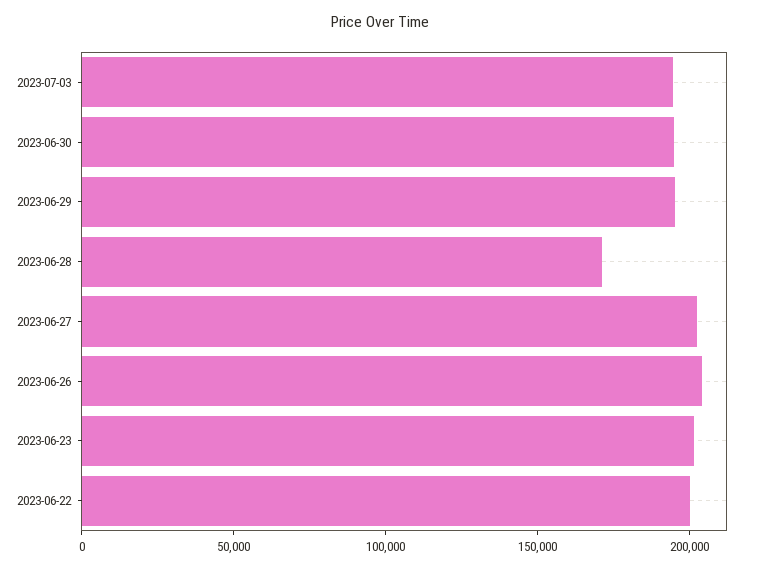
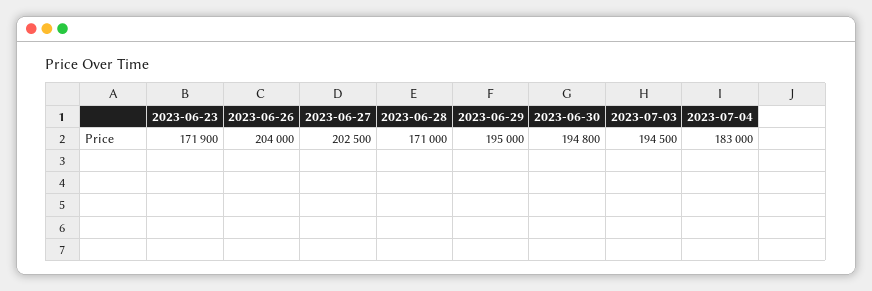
2023-06-23: 200000 -> 171900
2023-06-22: 200000 -> none
2023-07-04: none -> 183000

